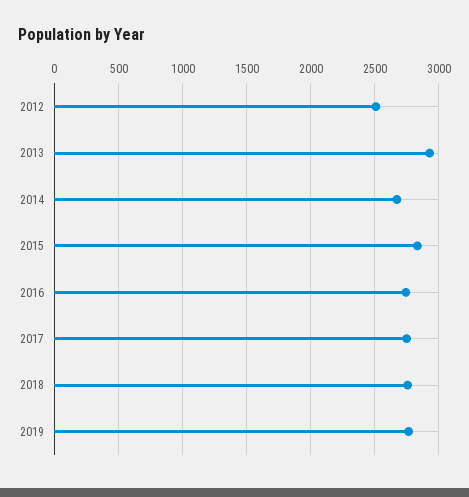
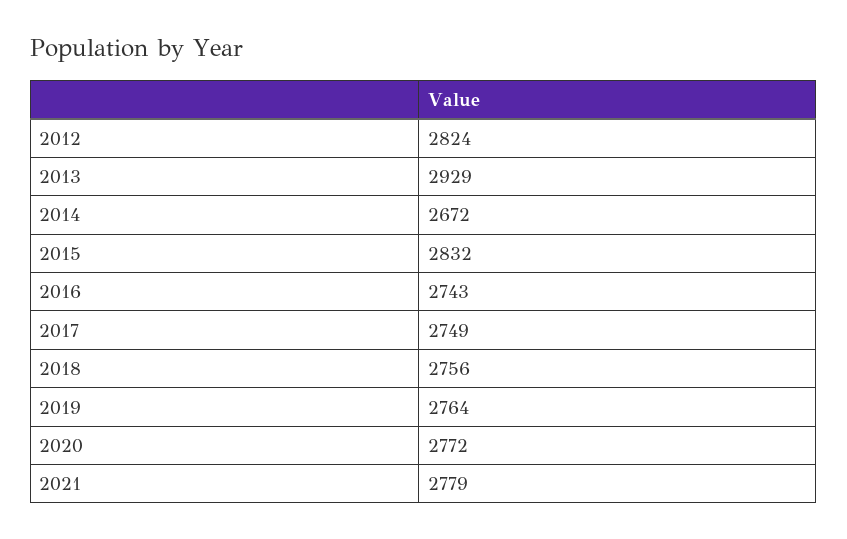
2012: 2500 -> 2824
2020: none -> 2772
2021: none -> 2779

